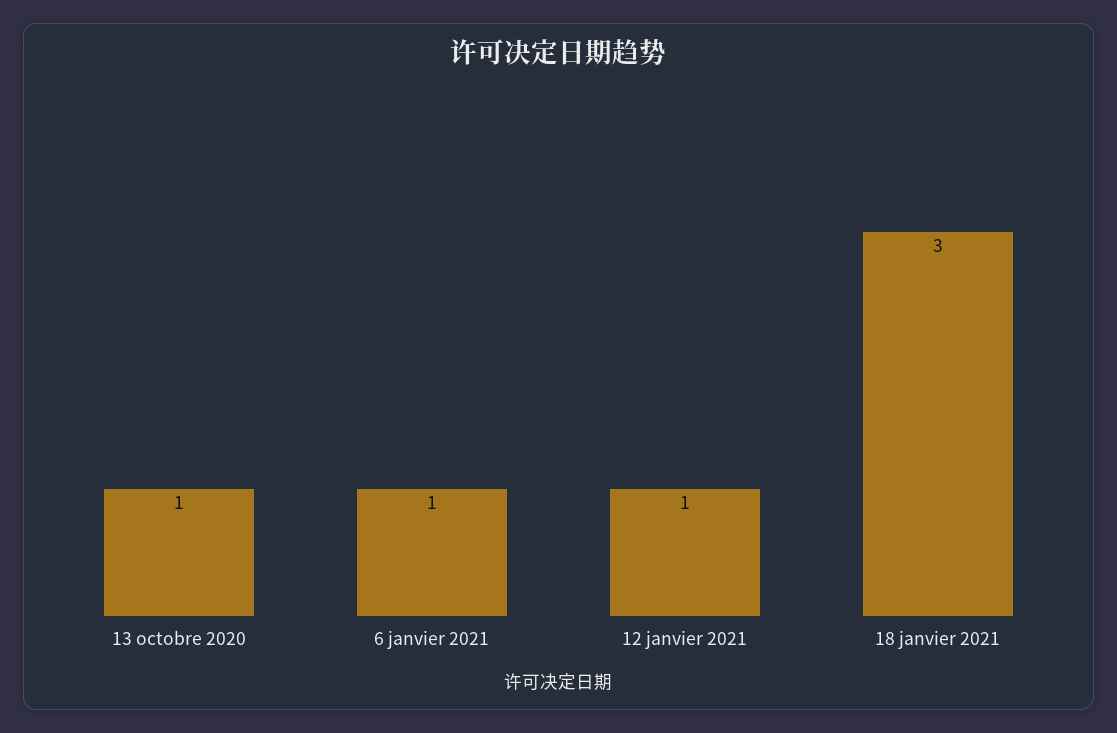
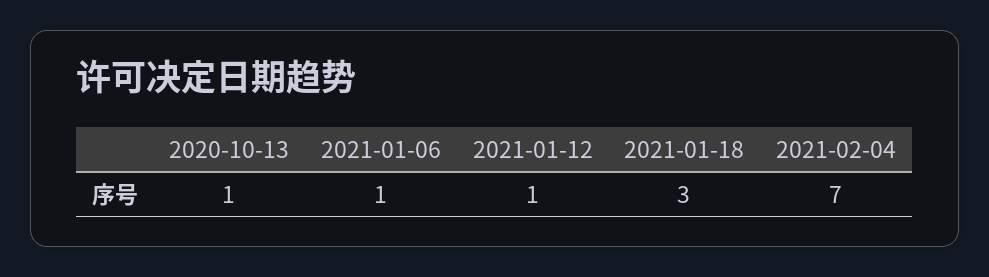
2021-02-04: none -> 7

